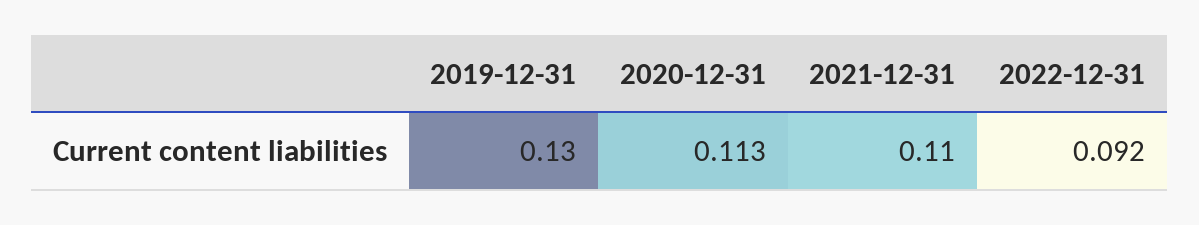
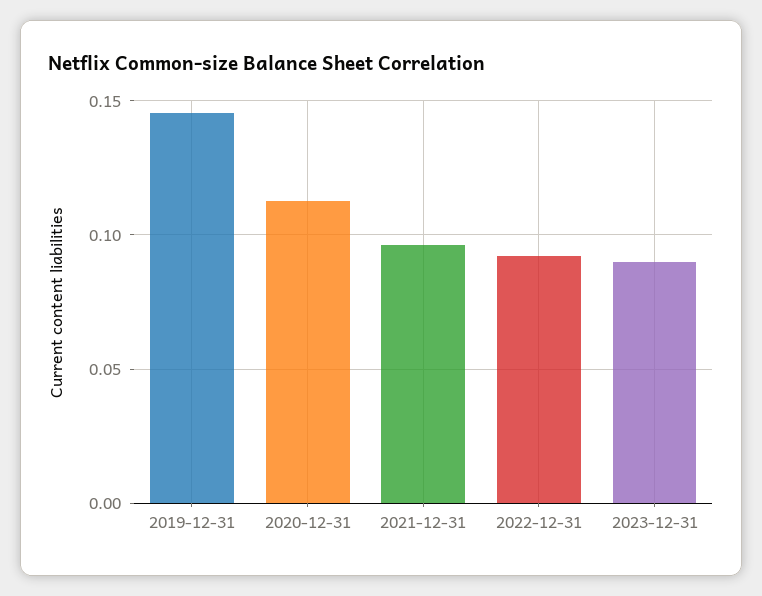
2019-12-31: 0.13 -> 0.145
2021-12-31: 0.11 -> 0.095
2023-12-31: none -> 0.09

